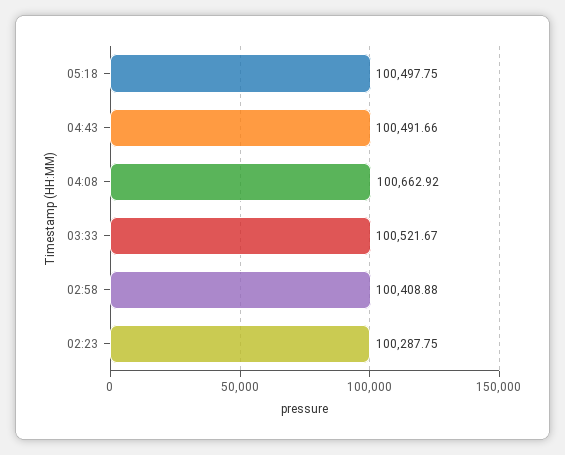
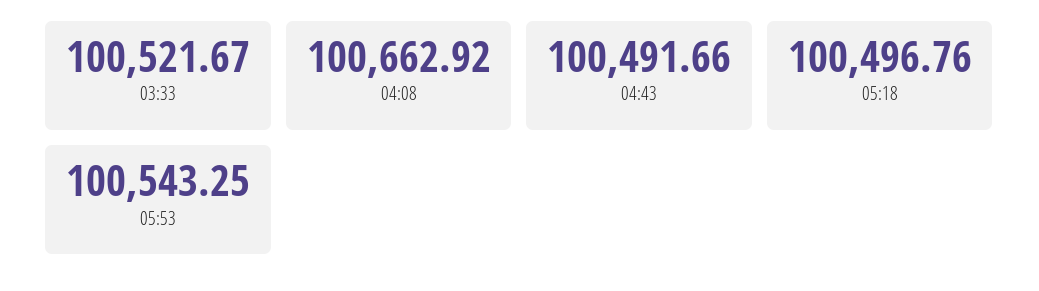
05:18: 100497.75 -> 100496.76
02:58: 100408.88 -> none
02:23: 100287.75 -> none
05:53: none -> 100543.25

